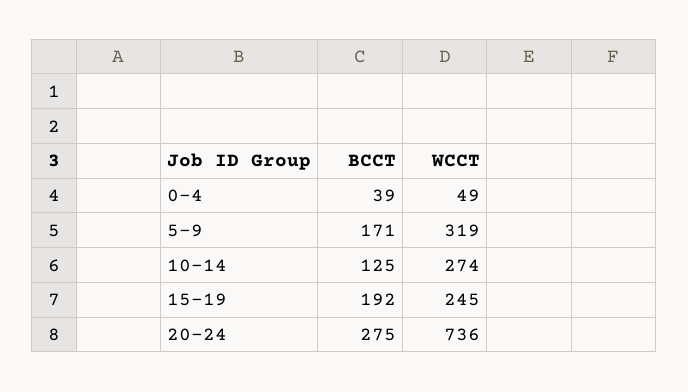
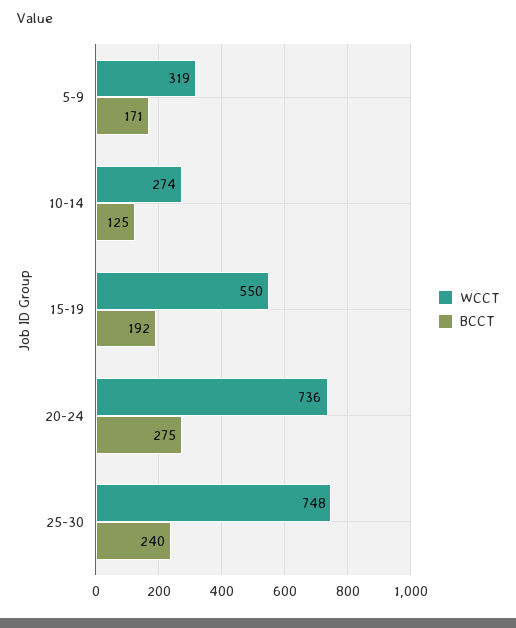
BCCT, 0-4: 39 -> none
WCCT, 0-4: 49 -> none
WCCT, 15-19: 245 -> 550
WCCT, 25-30: none -> 748
BCCT, 25-30: none -> 240

